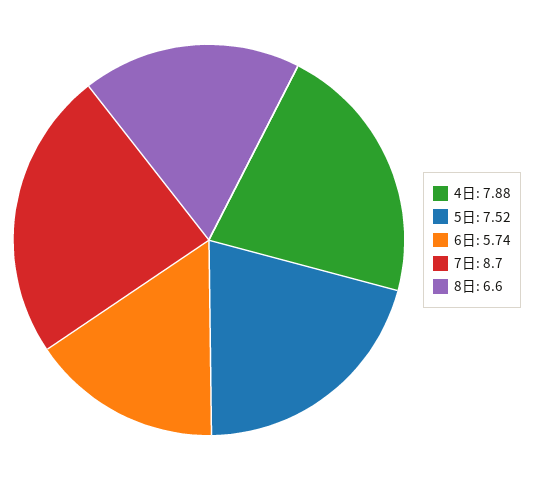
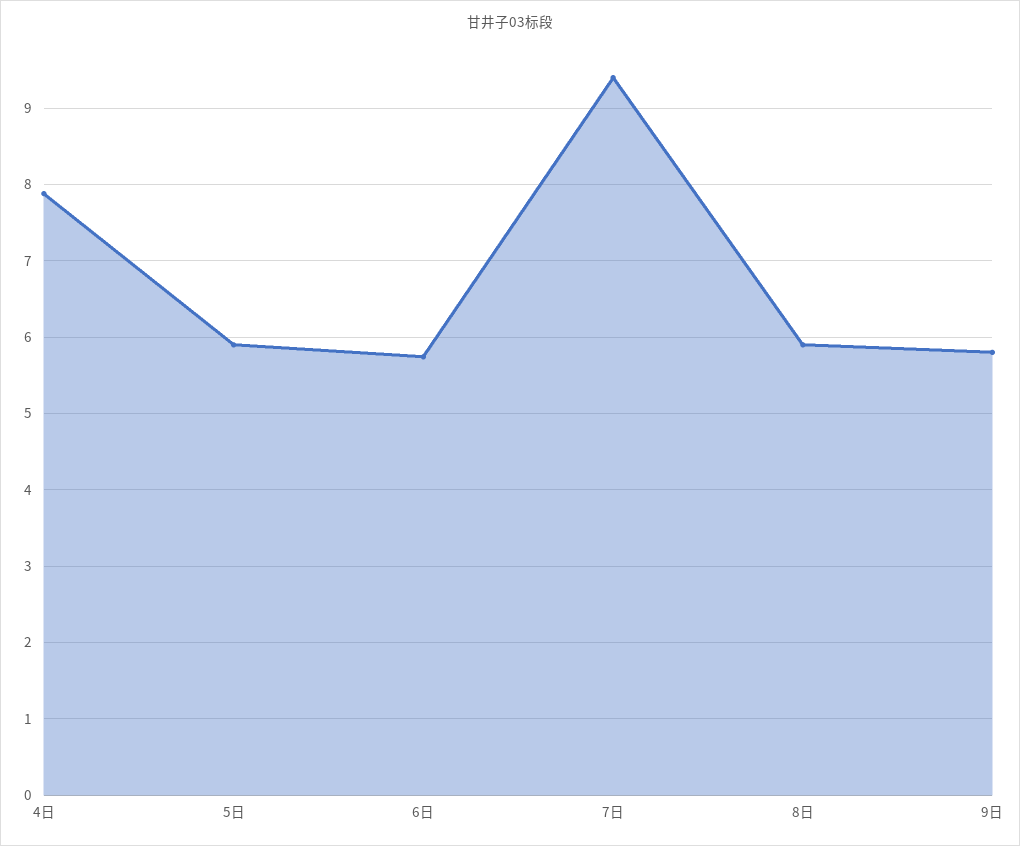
5日: 7.52 -> 5.9
7日: 8.7 -> 9.4
8日: 6.6 -> 5.9
9日: none -> 5.8

